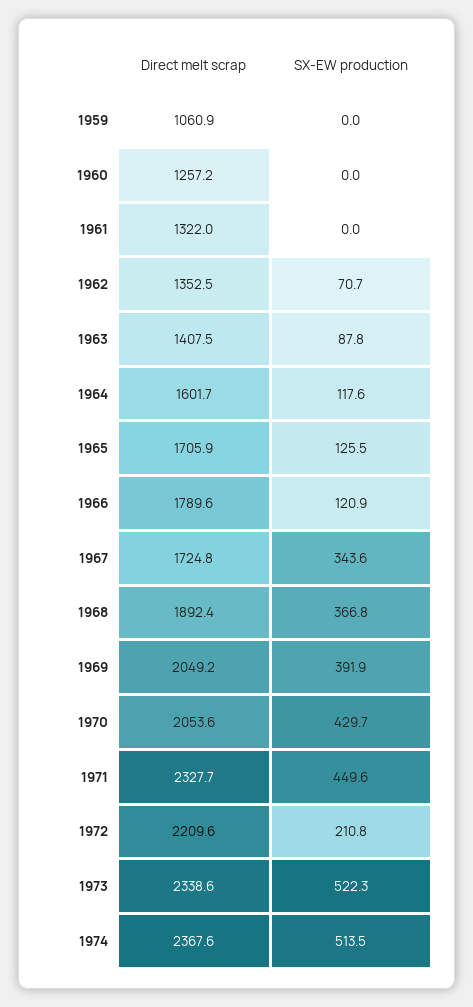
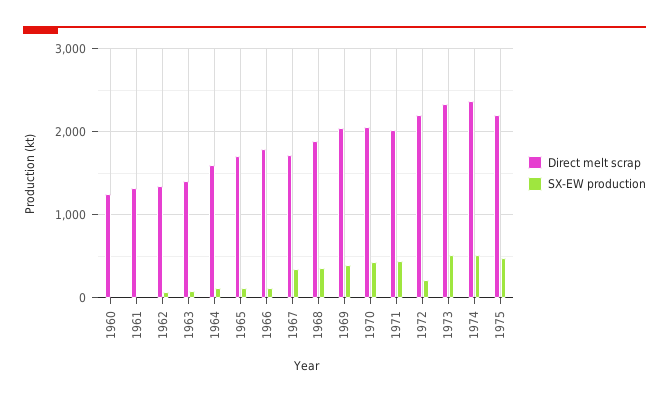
Direct melt scrap, 1959: 1060.9 -> none
SX-EW production, 1959: 0 -> none
Direct melt scrap, 1971: 2327.7 -> 2000
Direct melt scrap, 1975: none -> 2200
SX-EW production, 1975: none -> 500

